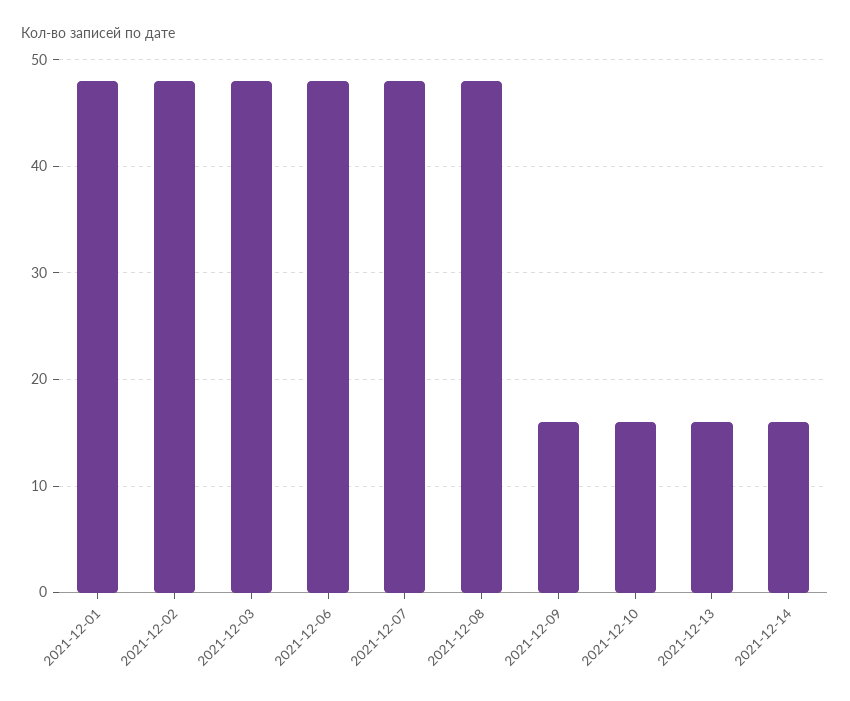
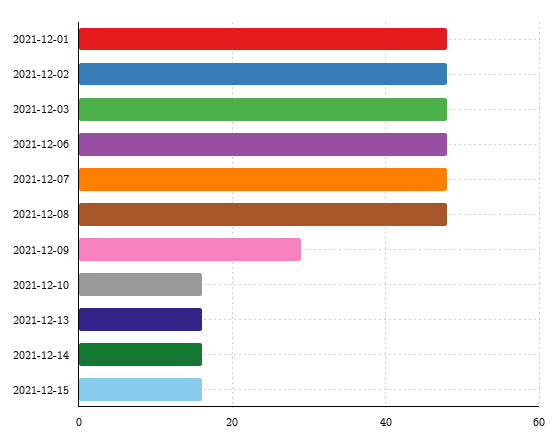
2021-12-09: 16 -> 30
2021-12-15: none -> 15

